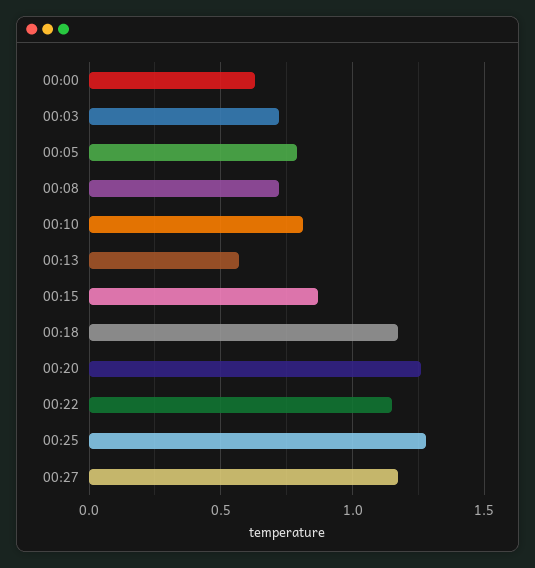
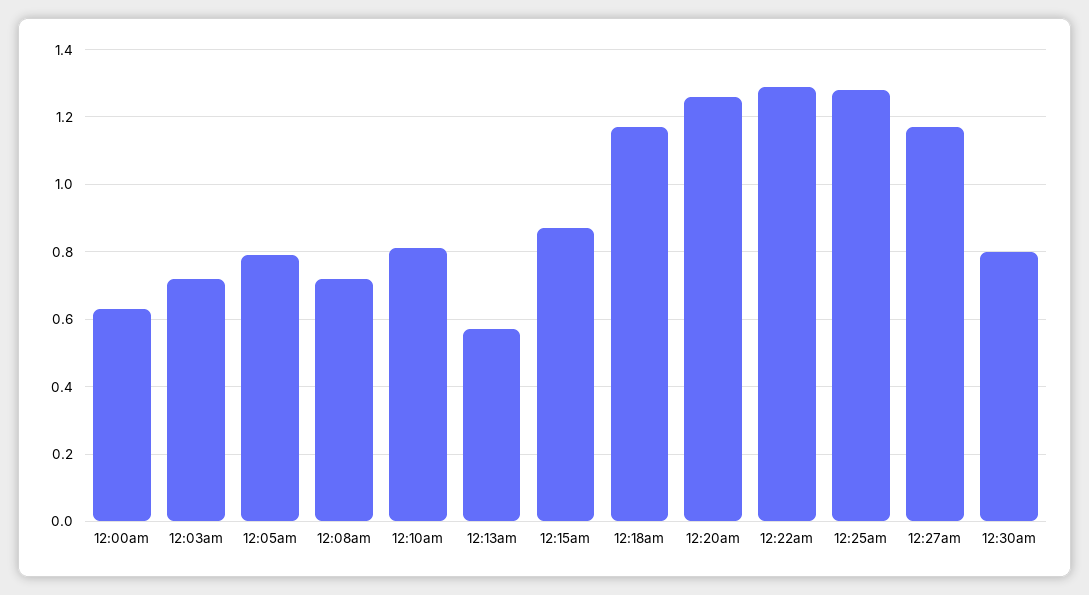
00:22: 1.15 -> 1.3
12:30am: none -> 0.8

